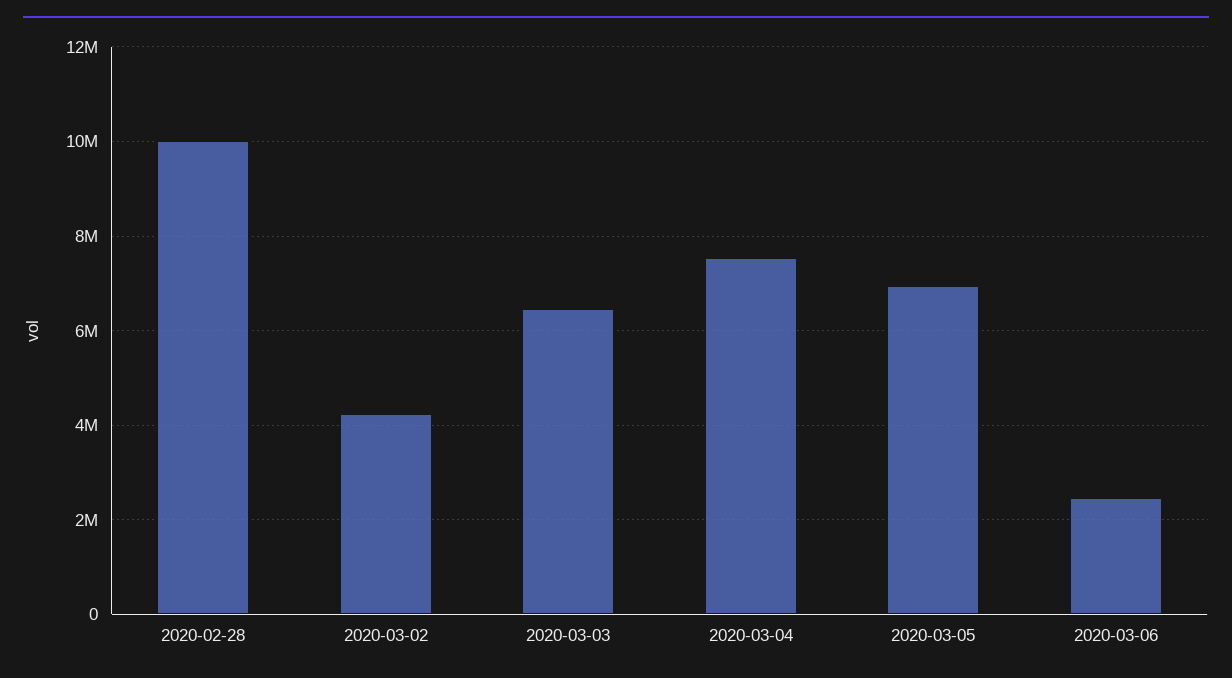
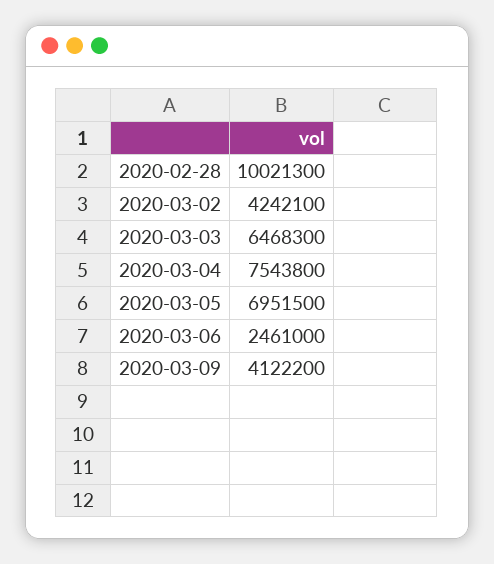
2020-03-09: none -> 4122200

